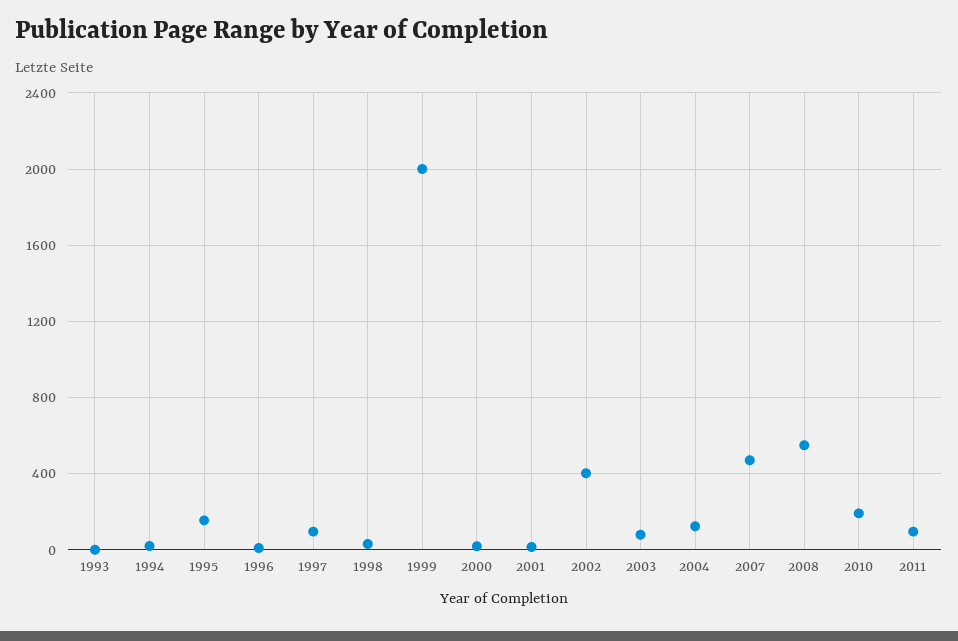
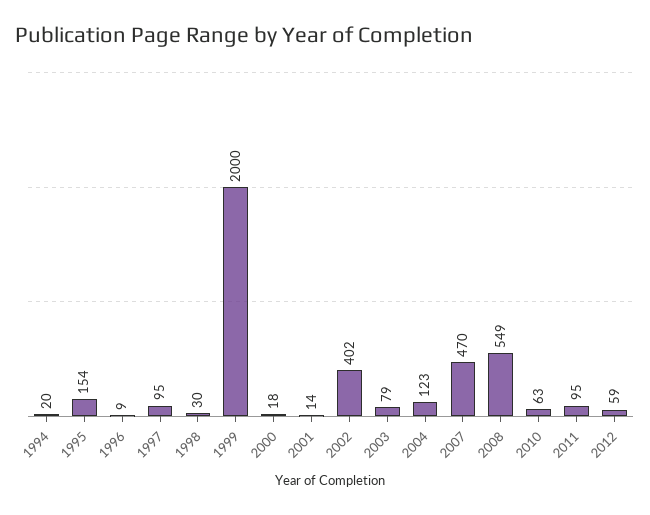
1993: 0 -> none
2010: 200 -> 63
2012: none -> 59

